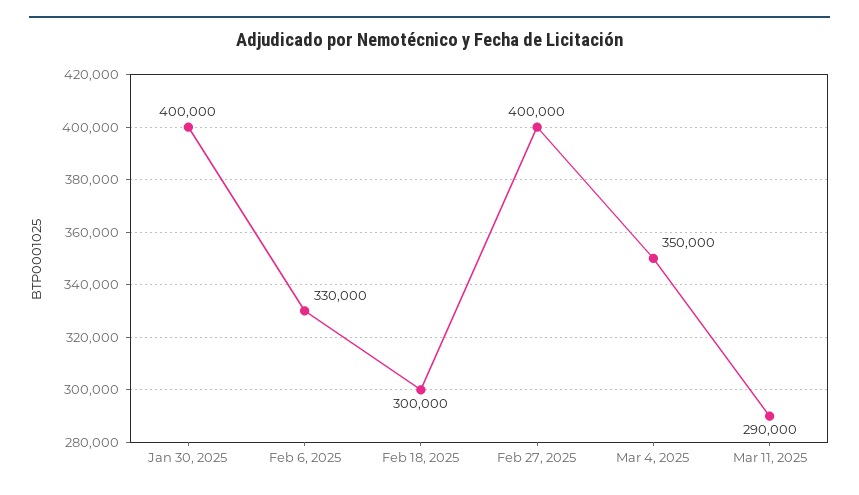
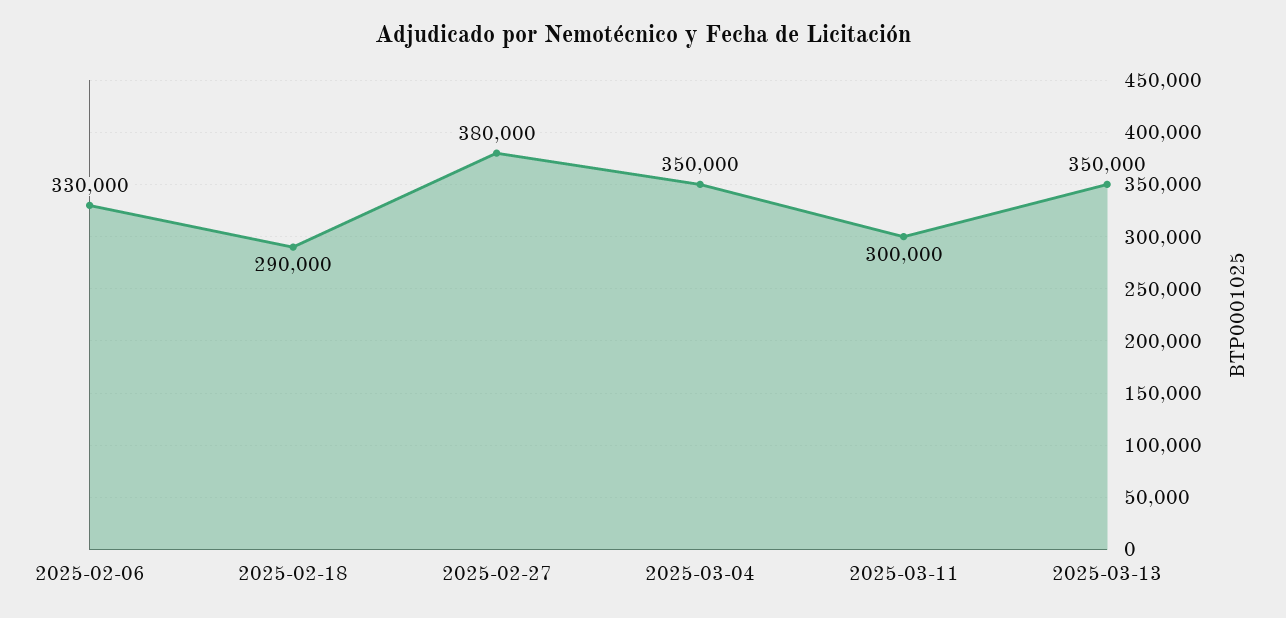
Jan 30, 2025: 400000 -> none
Feb 18, 2025: 300000 -> 290000
Feb 27, 2025: 400000 -> 380000
Mar 11, 2025: 290000 -> 300000
2025-03-13: none -> 350000

